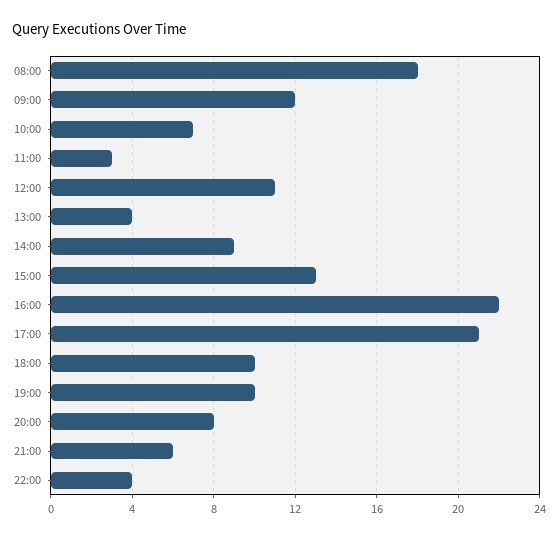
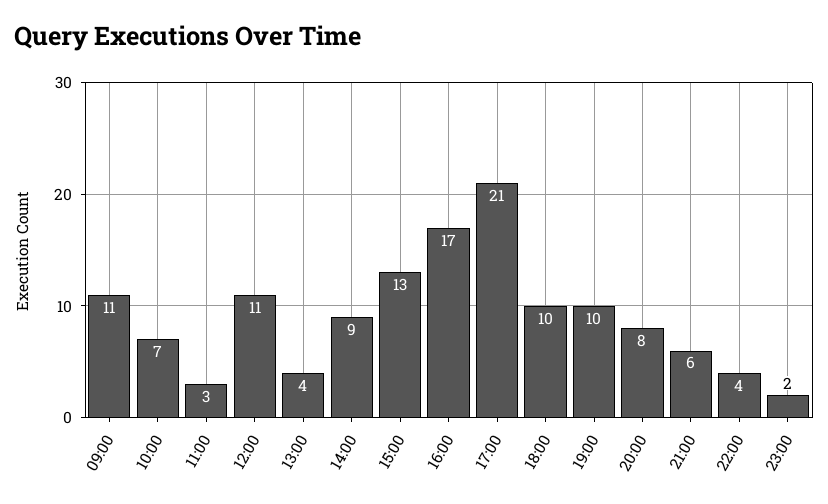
08:00: 18 -> none
09:00: 12 -> 11
16:00: 22 -> 17
23:00: none -> 2

